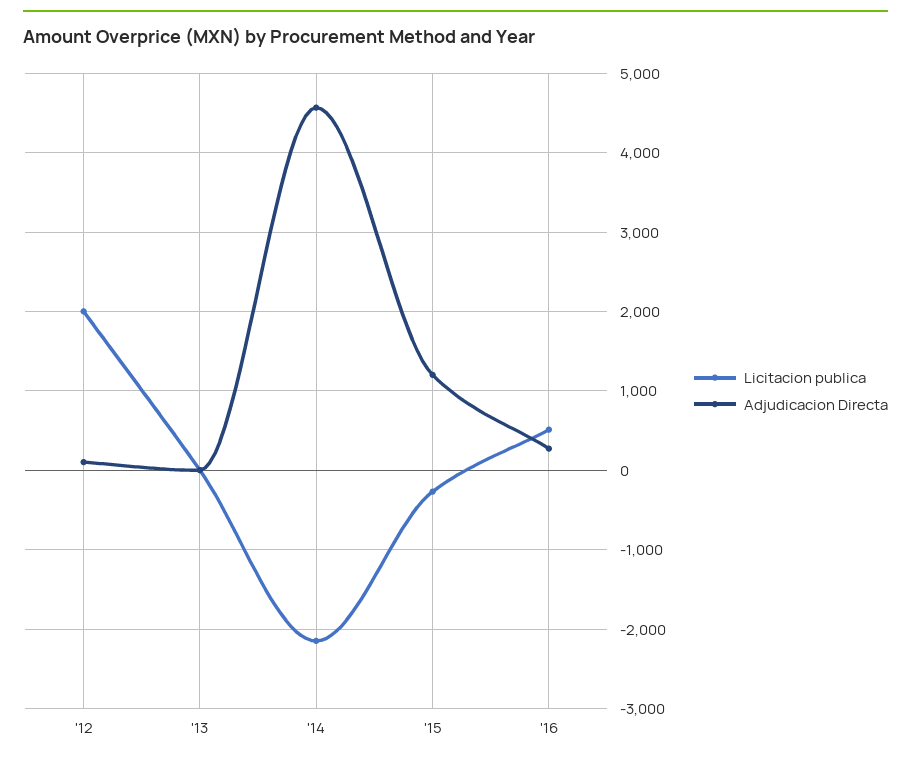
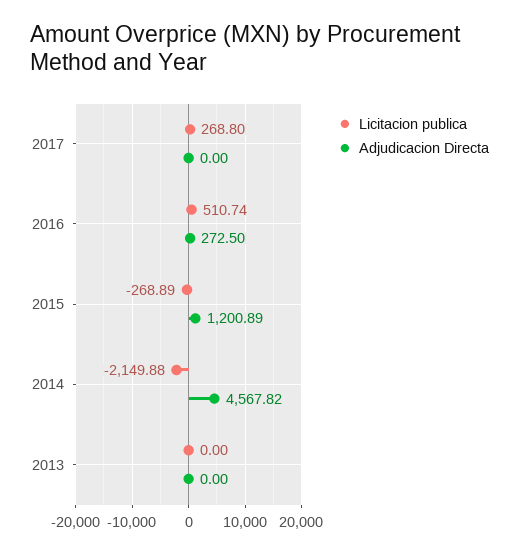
Licitacion publica, '12: 2000 -> none
Adjudicacion Directa, '12: 100 -> none
Licitacion publica, 2017: none -> 268.8
Adjudicacion Directa, 2017: none -> 0

